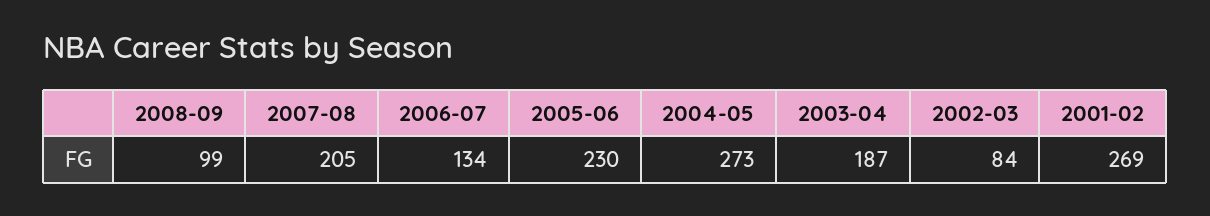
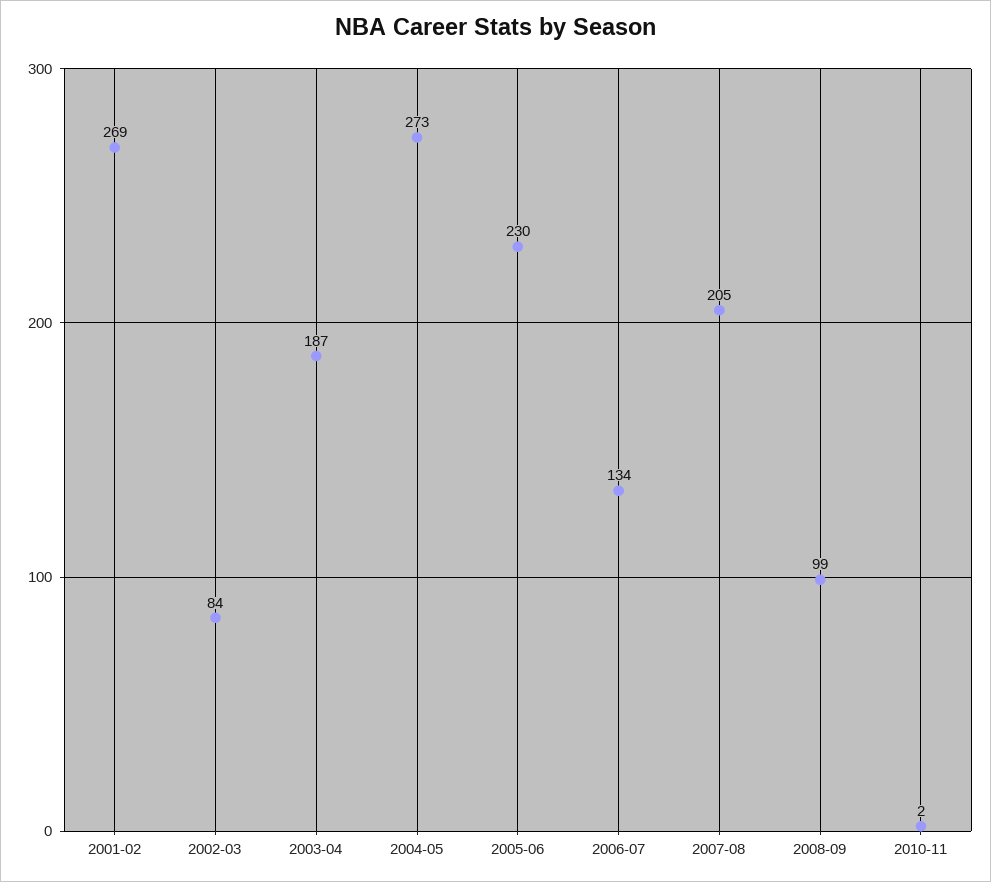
2010-11: none -> 2

